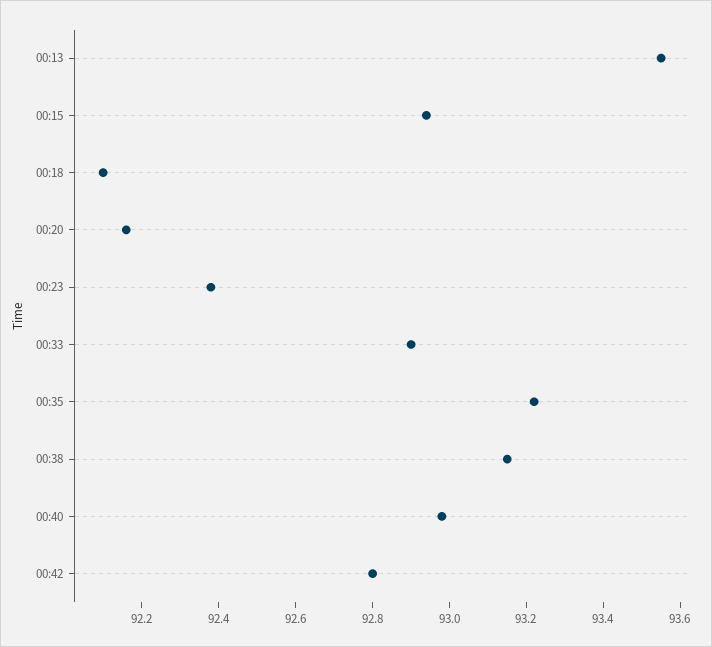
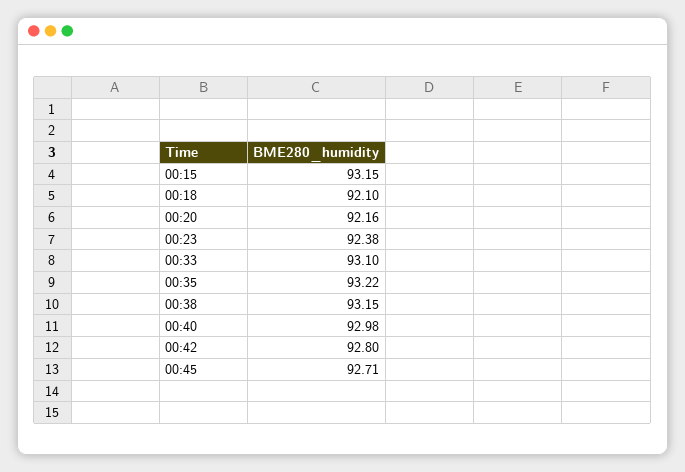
00:13: 93.55 -> none
00:15: 92.95 -> 93.15
00:33: 92.9 -> 93.1
00:45: none -> 92.71

